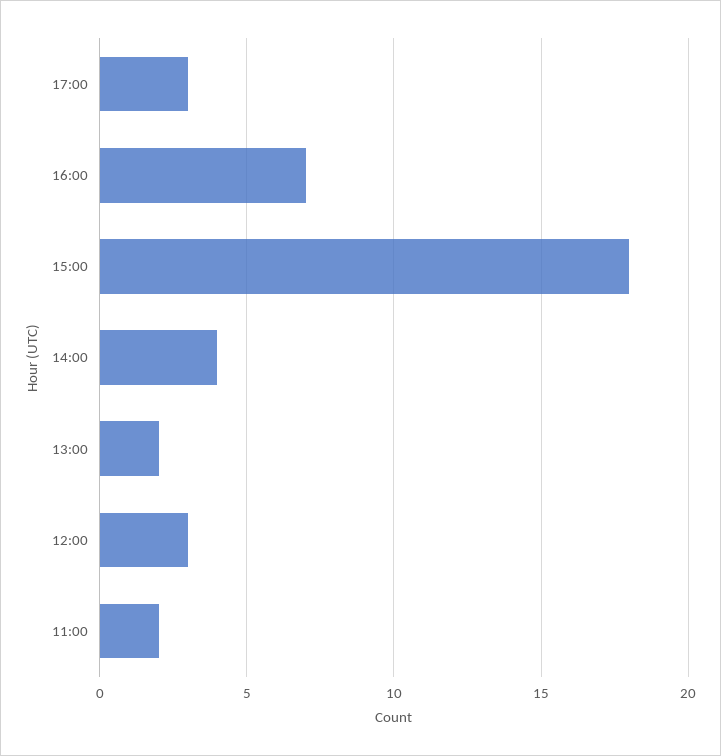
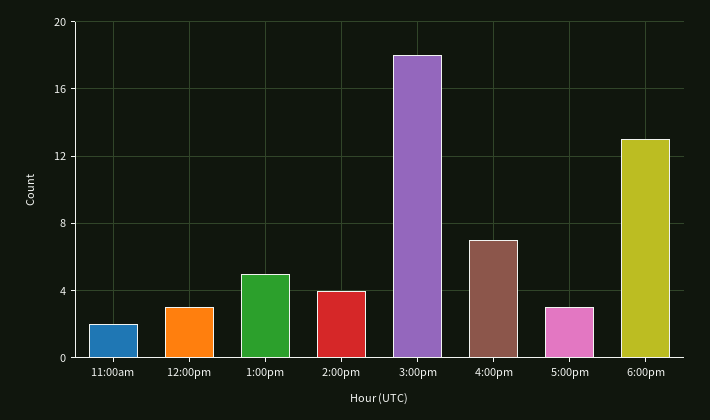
13:00: 2 -> 5
6:00pm: none -> 13

